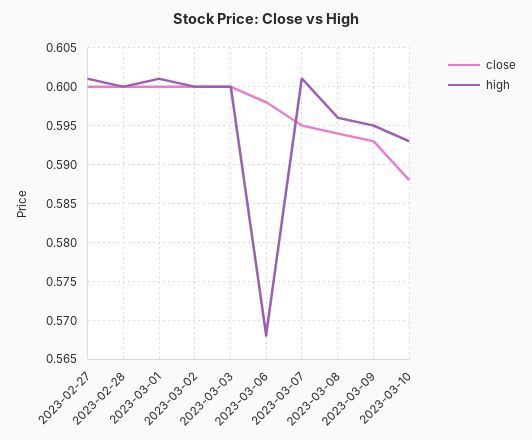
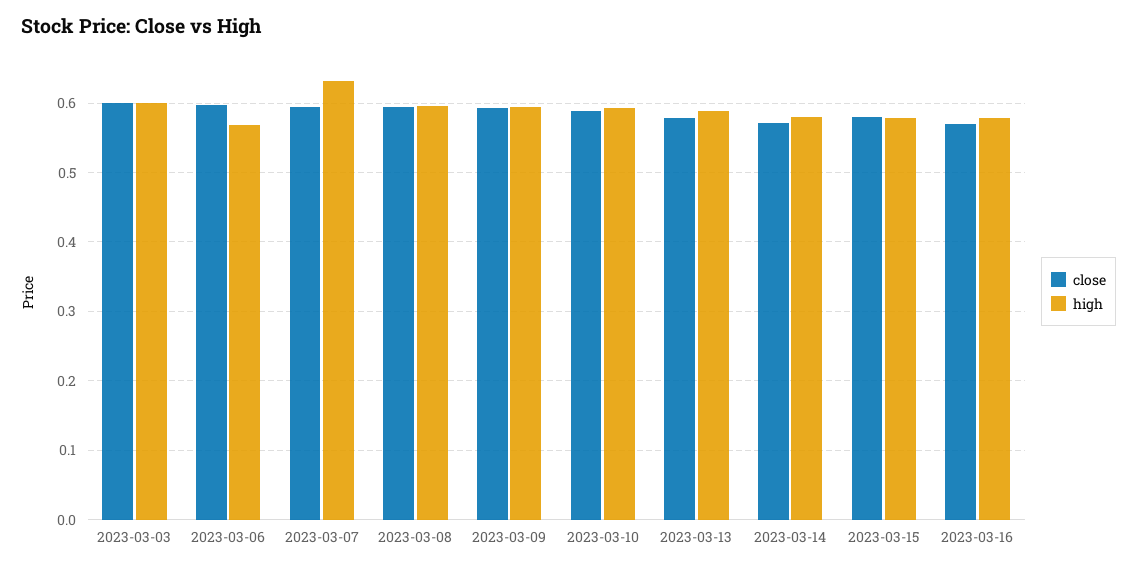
close, 2023-02-27: 0.6 -> none
high, 2023-02-27: 0.601 -> none
close, 2023-02-28: 0.6 -> none
high, 2023-02-28: 0.6 -> none
close, 2023-03-01: 0.6 -> none
high, 2023-03-01: 0.601 -> none
close, 2023-03-02: 0.6 -> none
high, 2023-03-02: 0.6 -> none
high, 2023-03-07: 0.601 -> 0.63
close, 2023-03-13: none -> 0.58
high, 2023-03-13: none -> 0.59
close, 2023-03-14: none -> 0.57
high, 2023-03-14: none -> 0.58
close, 2023-03-15: none -> 0.58
high, 2023-03-15: none -> 0.58
close, 2023-03-16: none -> 0.57
high, 2023-03-16: none -> 0.58

